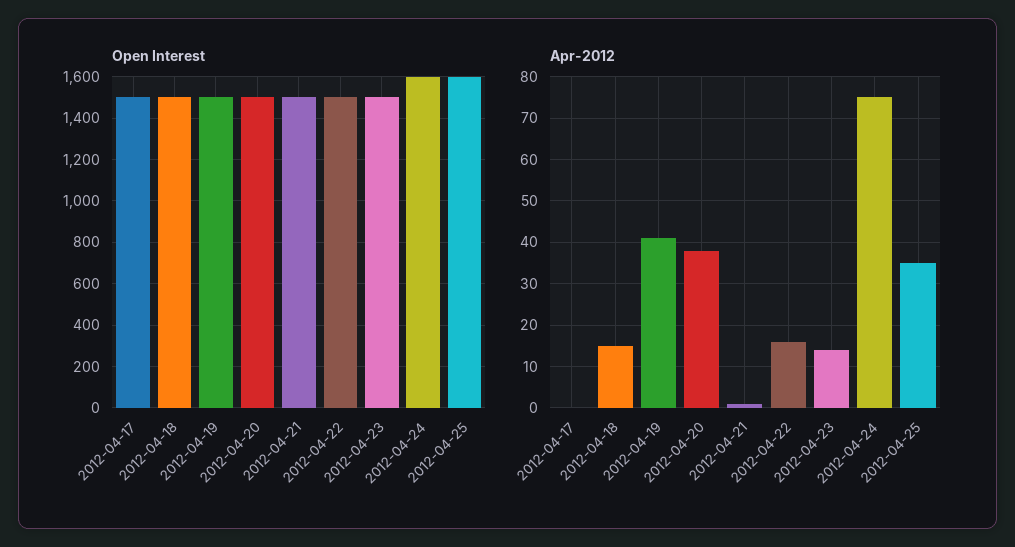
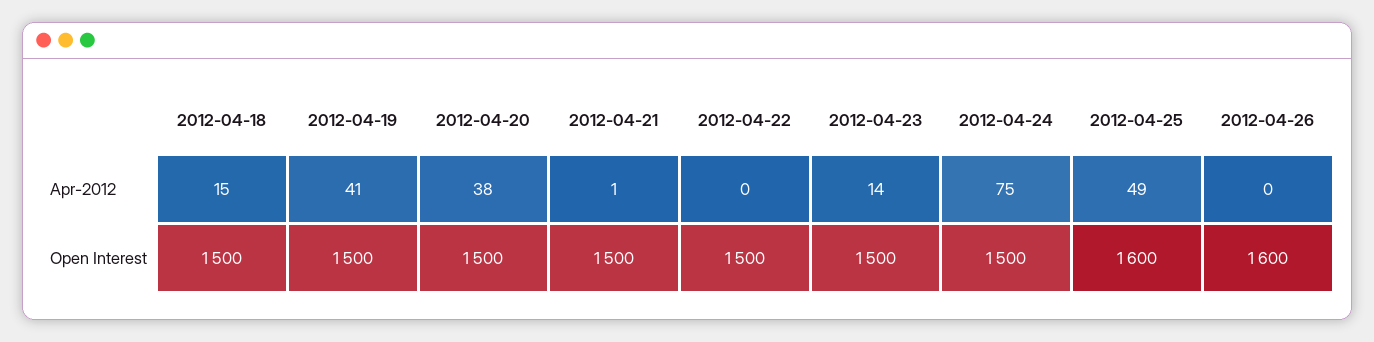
Open Interest, 2012-04-17: 1500 -> none
Open Interest, 2012-04-24: 1600 -> 1500
Apr-2012, 2012-04-17: 0 -> none
Apr-2012, 2012-04-22: 15 -> 0
Apr-2012, 2012-04-25: 35 -> 49
Apr-2012, 2012-04-26: none -> 0
Open Interest, 2012-04-26: none -> 1600

